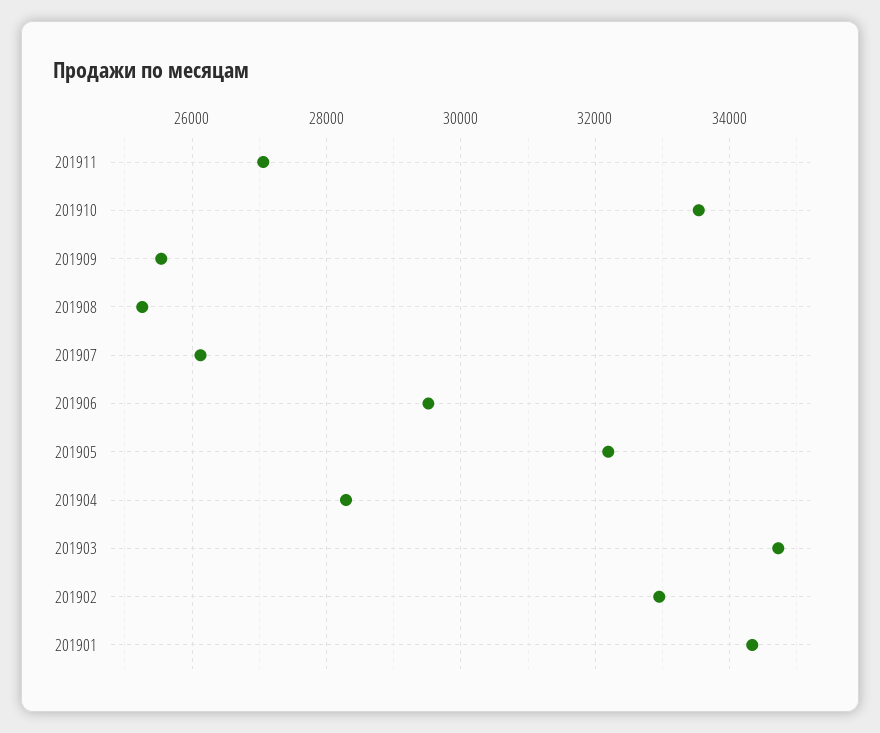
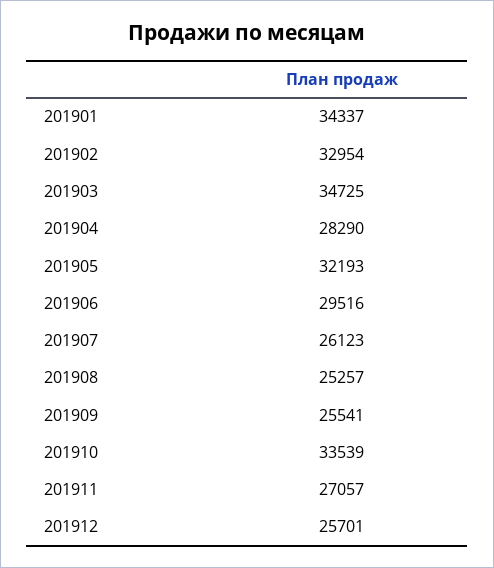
201912: none -> 25701

